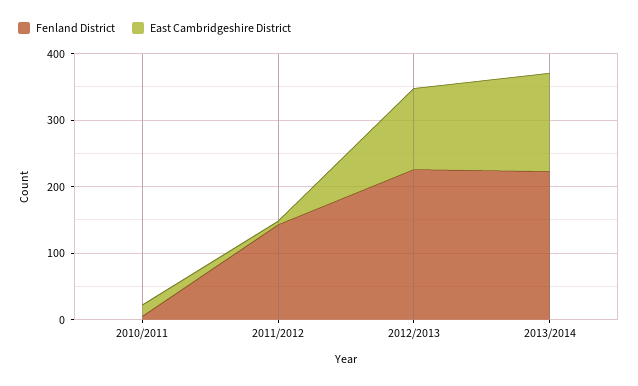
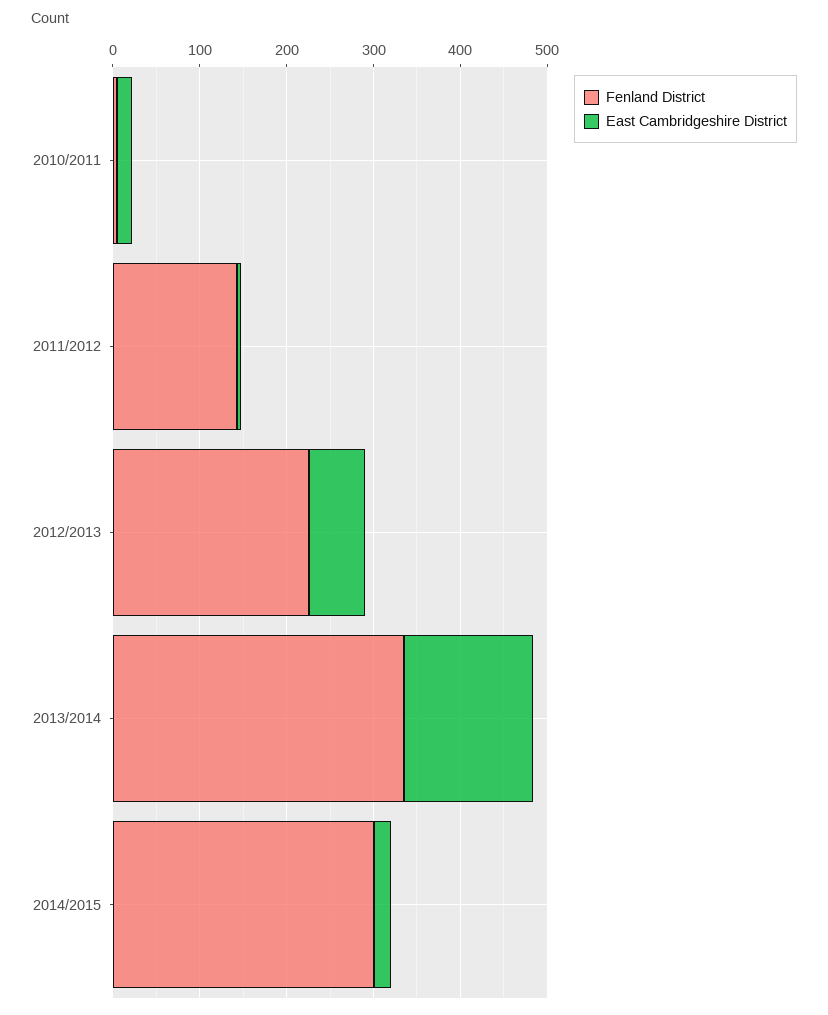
East Cambridgeshire District, 2012/2013: 120 -> 60
Fenland District, 2013/2014: 220 -> 340
Fenland District, 2014/2015: none -> 300
East Cambridgeshire District, 2014/2015: none -> 20

